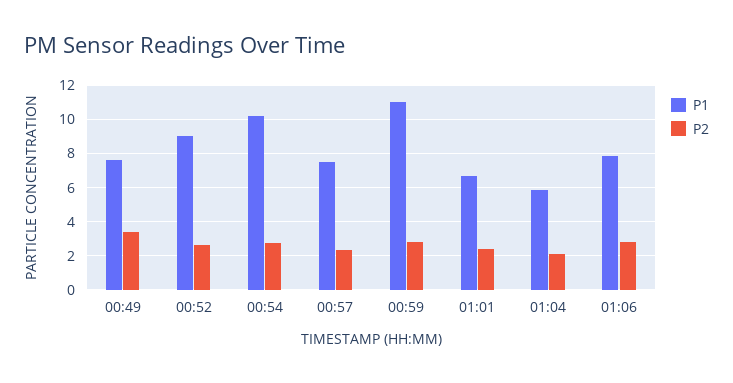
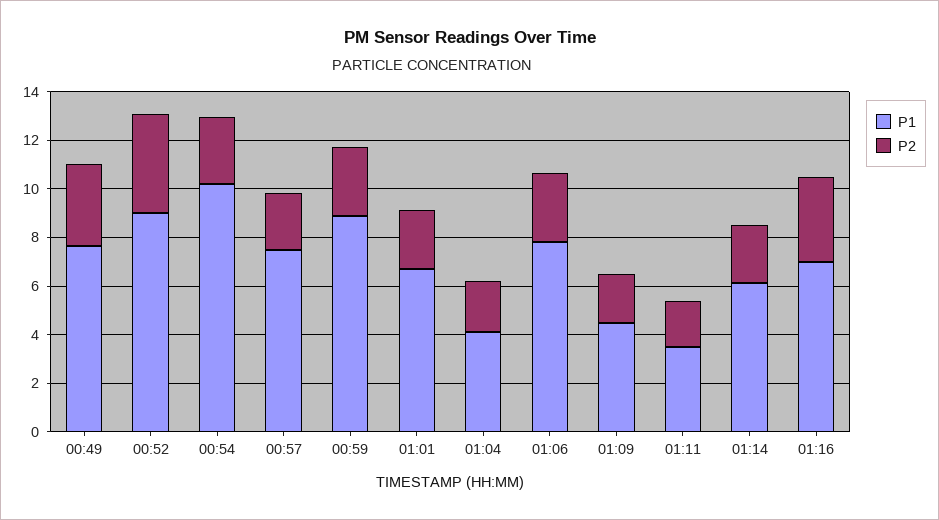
P2, 00:52: 2.5 -> 4
P1, 00:59: 11 -> 9
P1, 01:04: 6 -> 4
P1, 01:09: none -> 4.5
P2, 01:09: none -> 2
P1, 01:11: none -> 3.5
P2, 01:11: none -> 2
P1, 01:14: none -> 6
P2, 01:14: none -> 2.5
P1, 01:16: none -> 7
P2, 01:16: none -> 3.5

